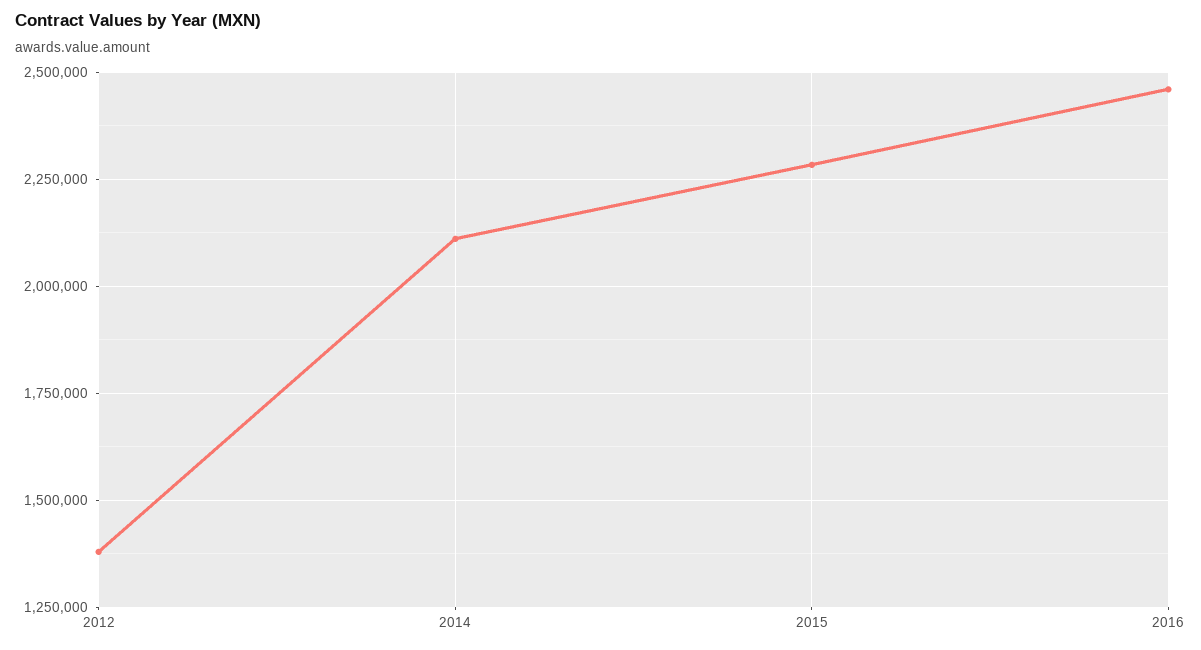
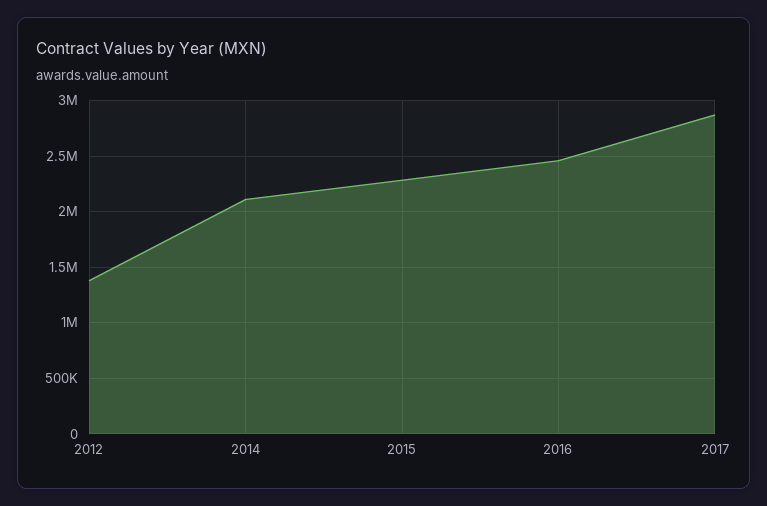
2017: none -> 2900000

